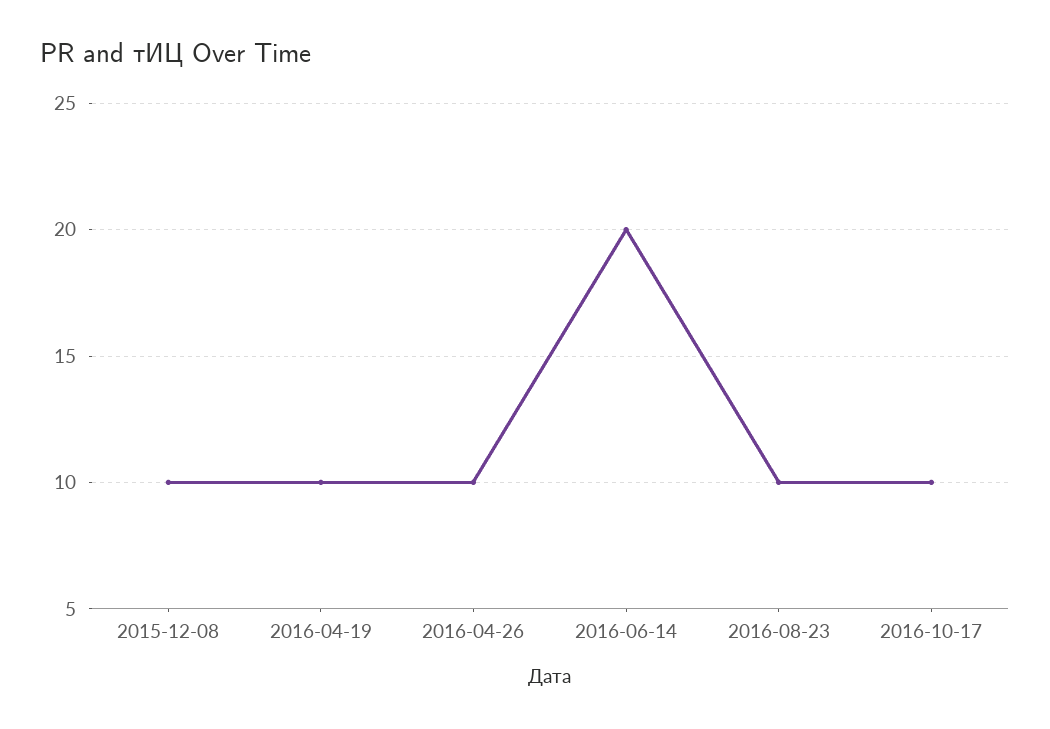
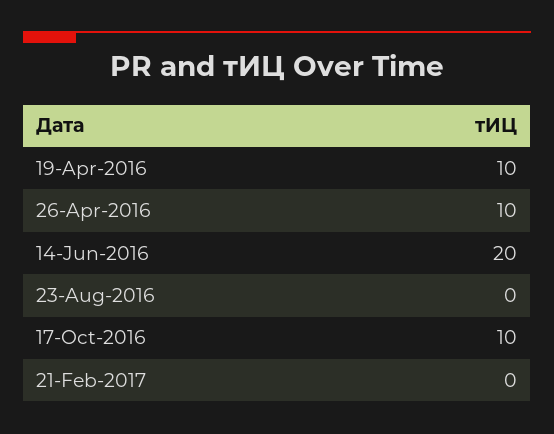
2015-12-08: 10 -> none
2016-08-23: 10 -> 0
21-Feb-2017: none -> 0

